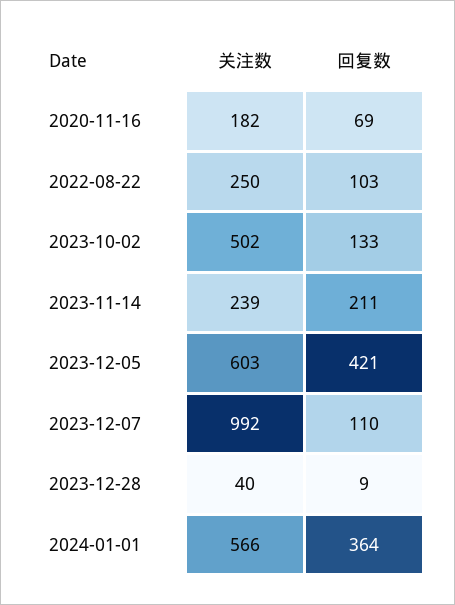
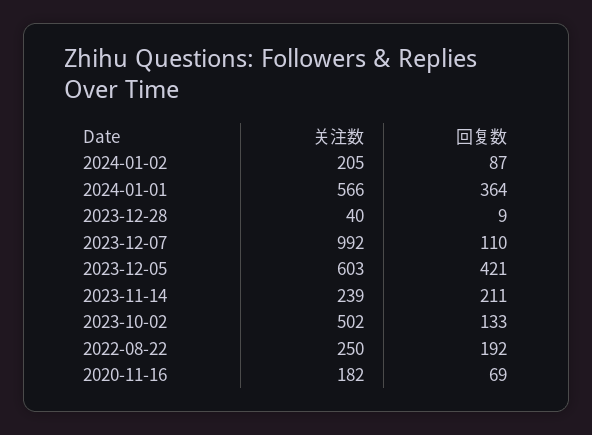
回复数, 2022-08-22: 103 -> 192
关注数, 2024-01-02: none -> 205
回复数, 2024-01-02: none -> 87

